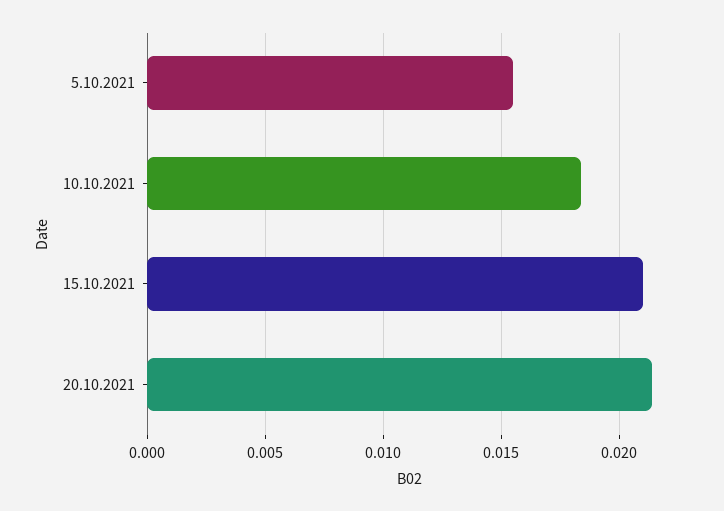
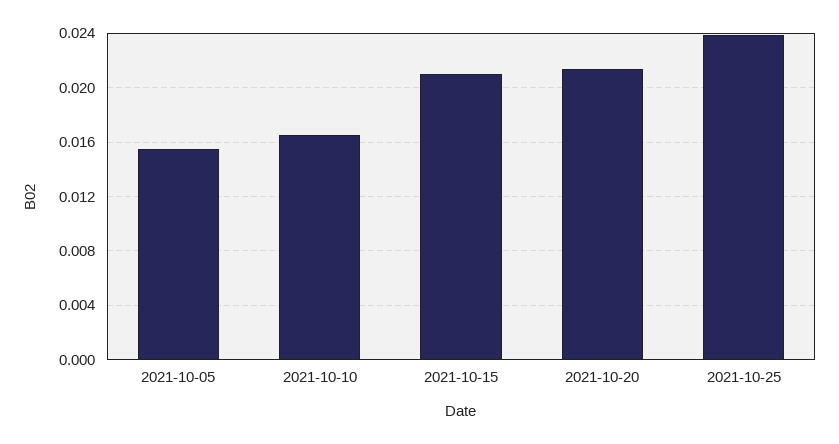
10.10.2021: 0.0185 -> 0.0165
2021-10-25: none -> 0.024

